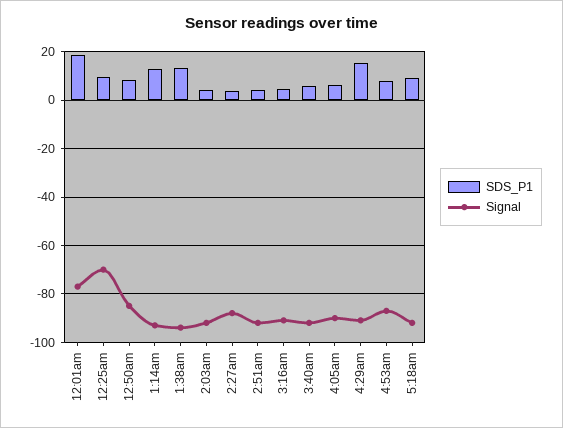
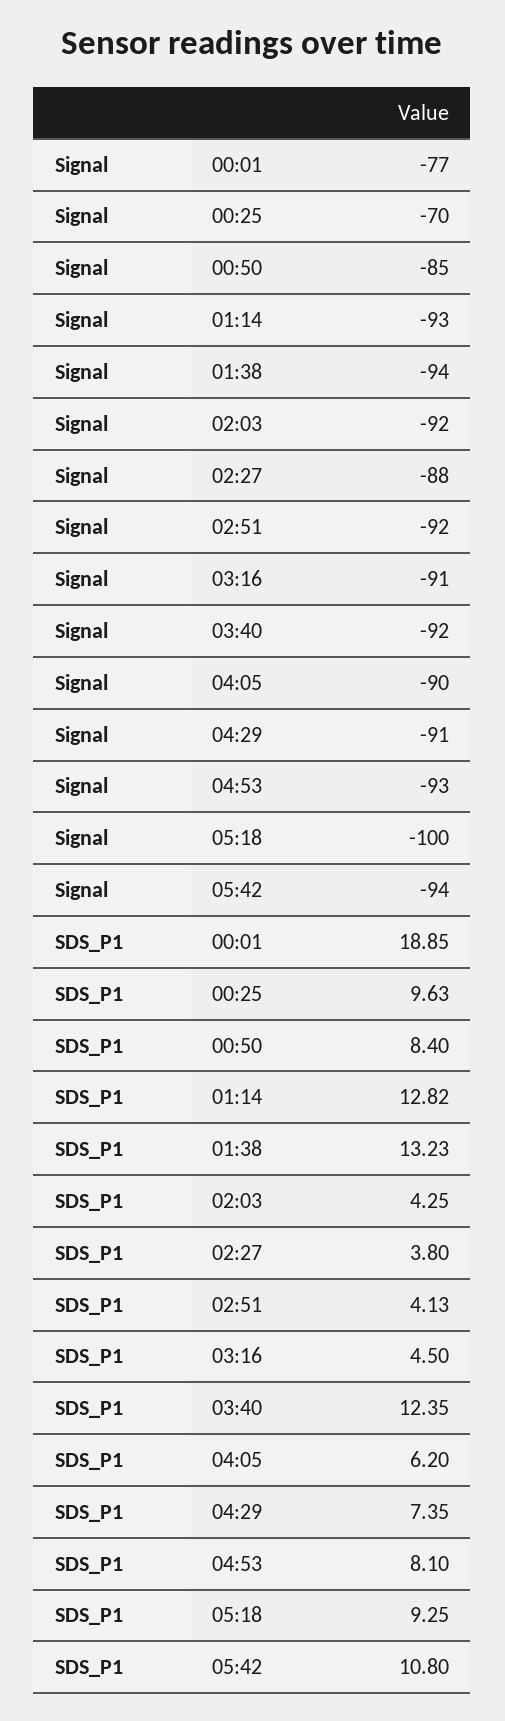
SDS_P1, 3:40am: 5 -> 12.35
SDS_P1, 4:29am: 15 -> 7.35
Signal, 4:53am: -87.5 -> -93
Signal, 5:18am: -92.5 -> -100
Signal, 05:42: none -> -94
SDS_P1, 05:42: none -> 10.8

